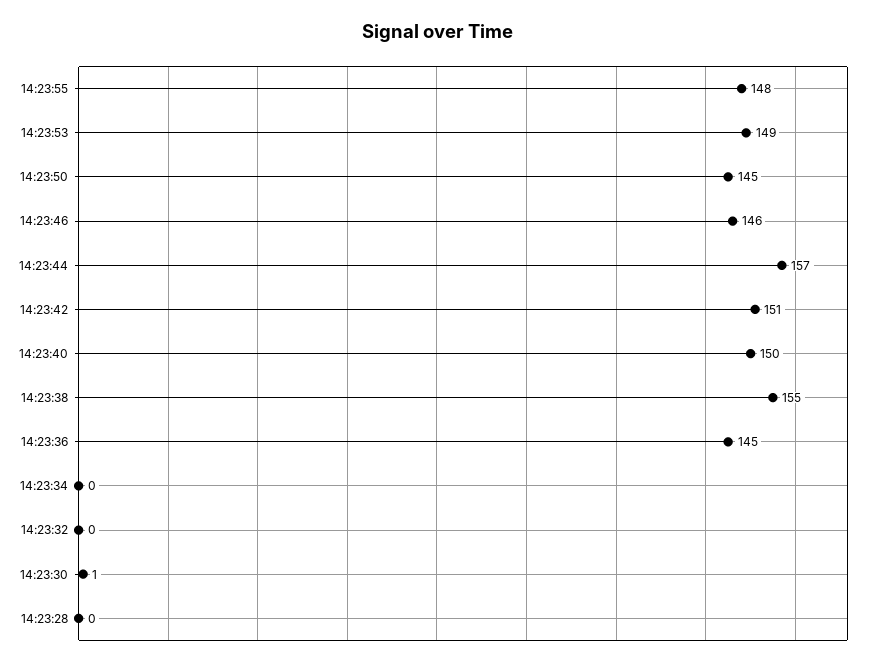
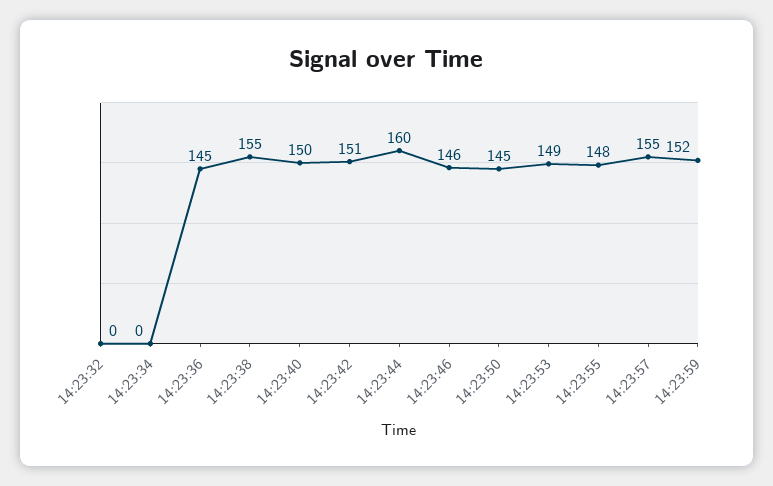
14:23:44: 157 -> 160
14:23:30: 1 -> none
14:23:28: 0 -> none
14:23:57: none -> 155
14:23:59: none -> 152

